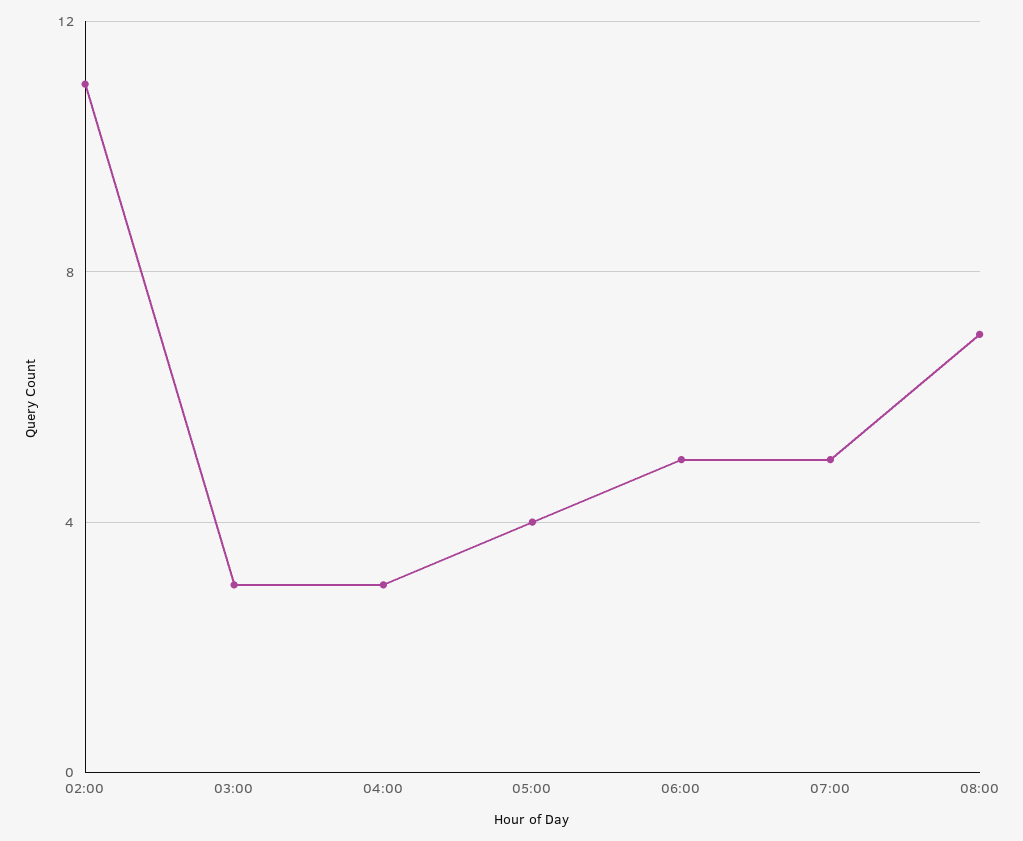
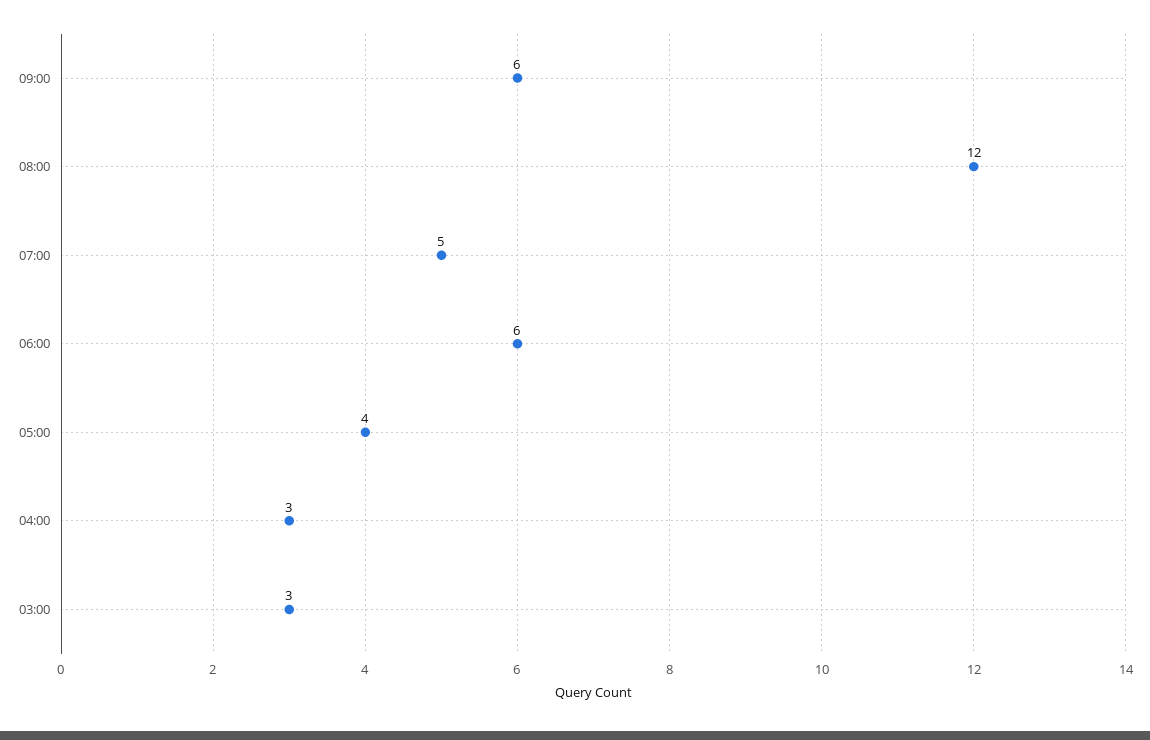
02:00: 11 -> none
06:00: 5 -> 6
08:00: 7 -> 12
09:00: none -> 6

